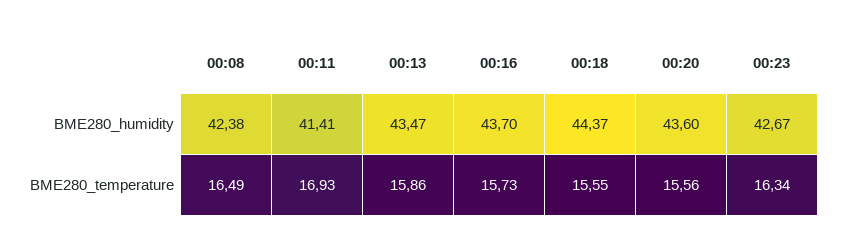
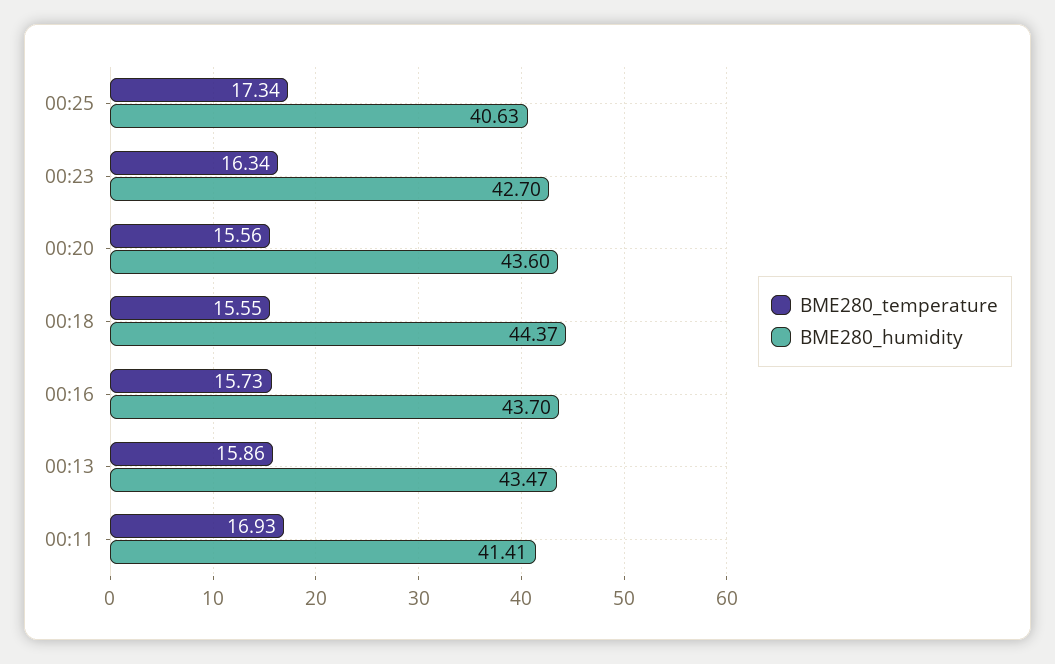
BME280_humidity, 00:08: 42.38 -> none
BME280_humidity, 00:23: 42.67 -> 42.7
BME280_temperature, 00:08: 16.49 -> none
BME280_temperature, 00:25: none -> 17.34
BME280_humidity, 00:25: none -> 40.63

